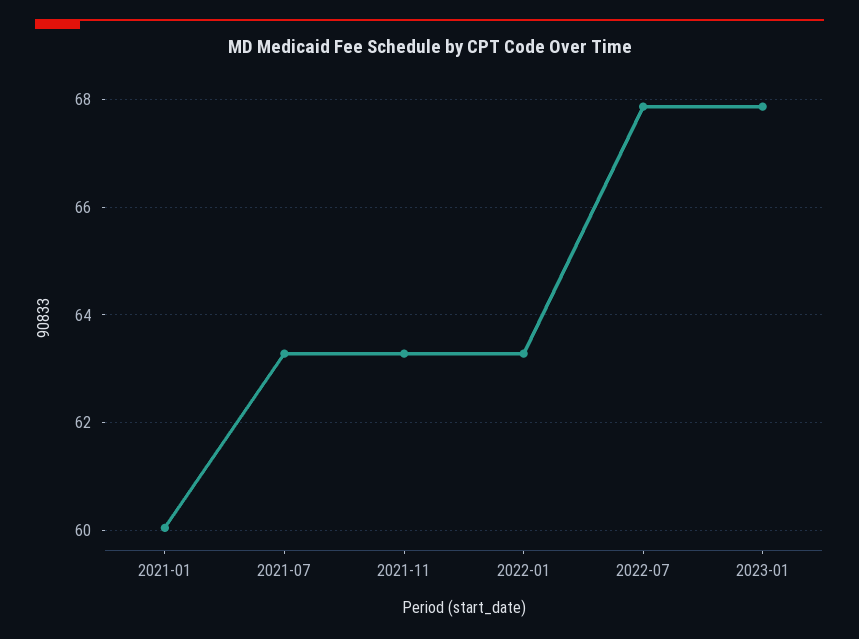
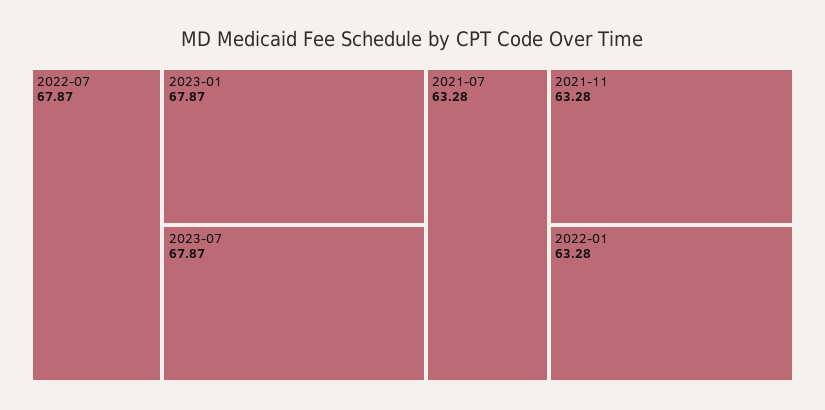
2021-01: 60 -> none
2023-07: none -> 67.87

